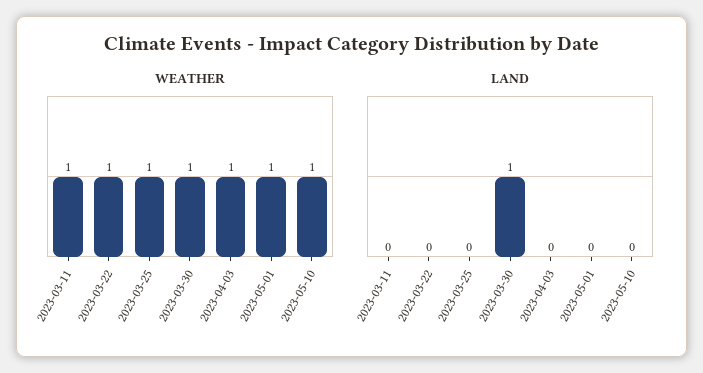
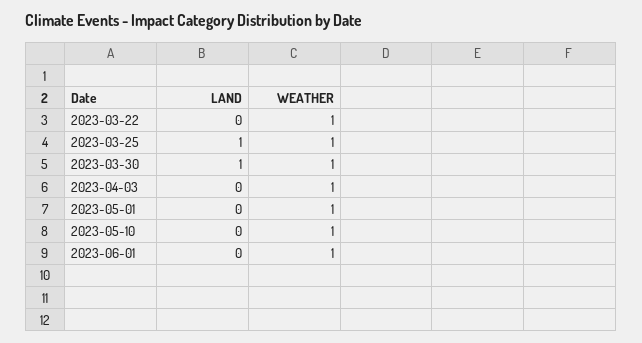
WEATHER, 2023-03-11: 1 -> none
LAND, 2023-03-11: 0 -> none
LAND, 2023-03-25: 0 -> 1
LAND, 2023-06-01: none -> 0
WEATHER, 2023-06-01: none -> 1

